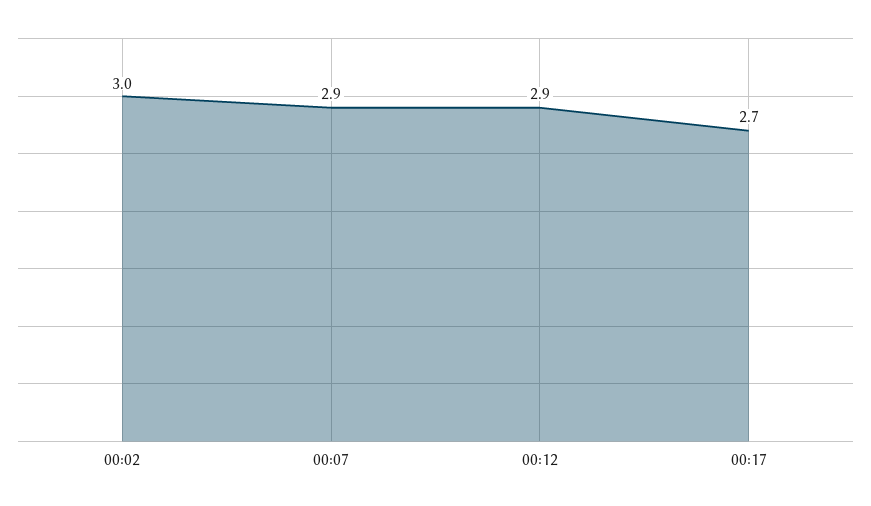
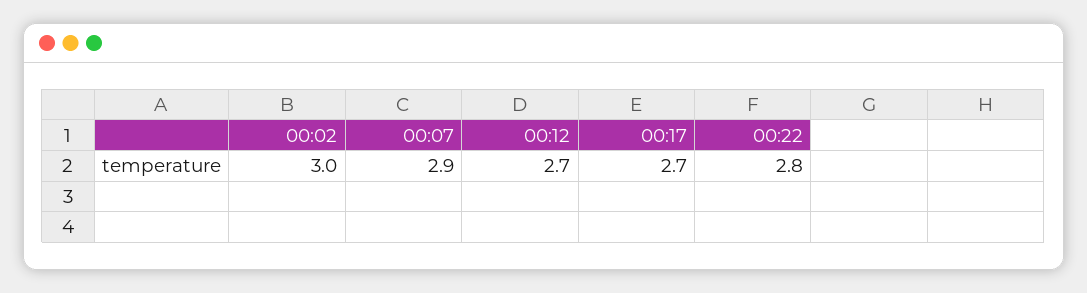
00:12: 2.9 -> 2.7
00:22: none -> 2.8

